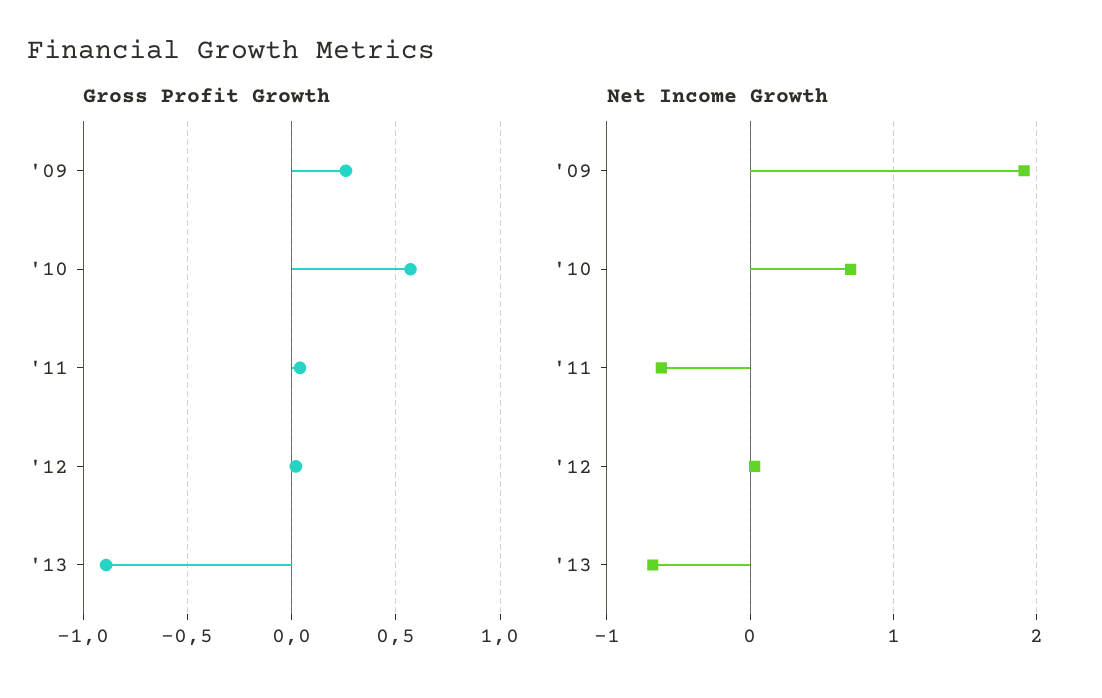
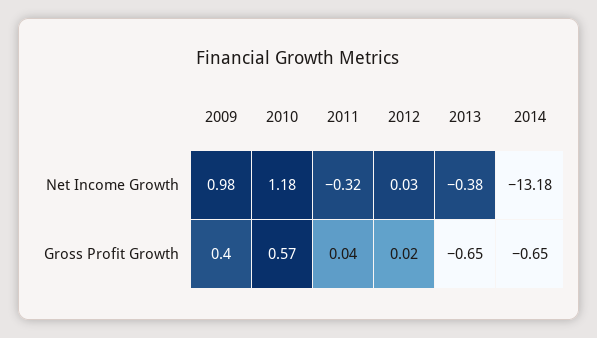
Gross Profit Growth, '09: 0.25 -> 0.4
Gross Profit Growth, '13: -0.9 -> -0.65
Net Income Growth, '09: 1.9 -> 0.98
Net Income Growth, '10: 0.7 -> 1.18
Net Income Growth, '11: -0.6 -> -0.32
Net Income Growth, '13: -0.7 -> -0.38
Net Income Growth, 2014: none -> -13.18
Gross Profit Growth, 2014: none -> -0.65

